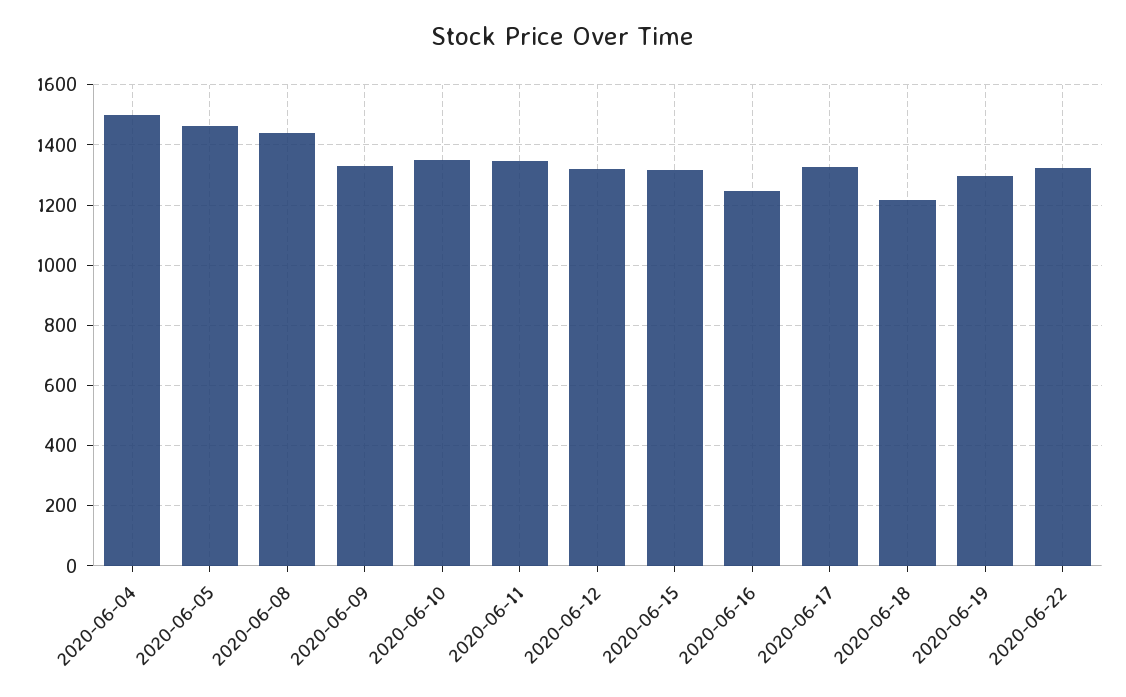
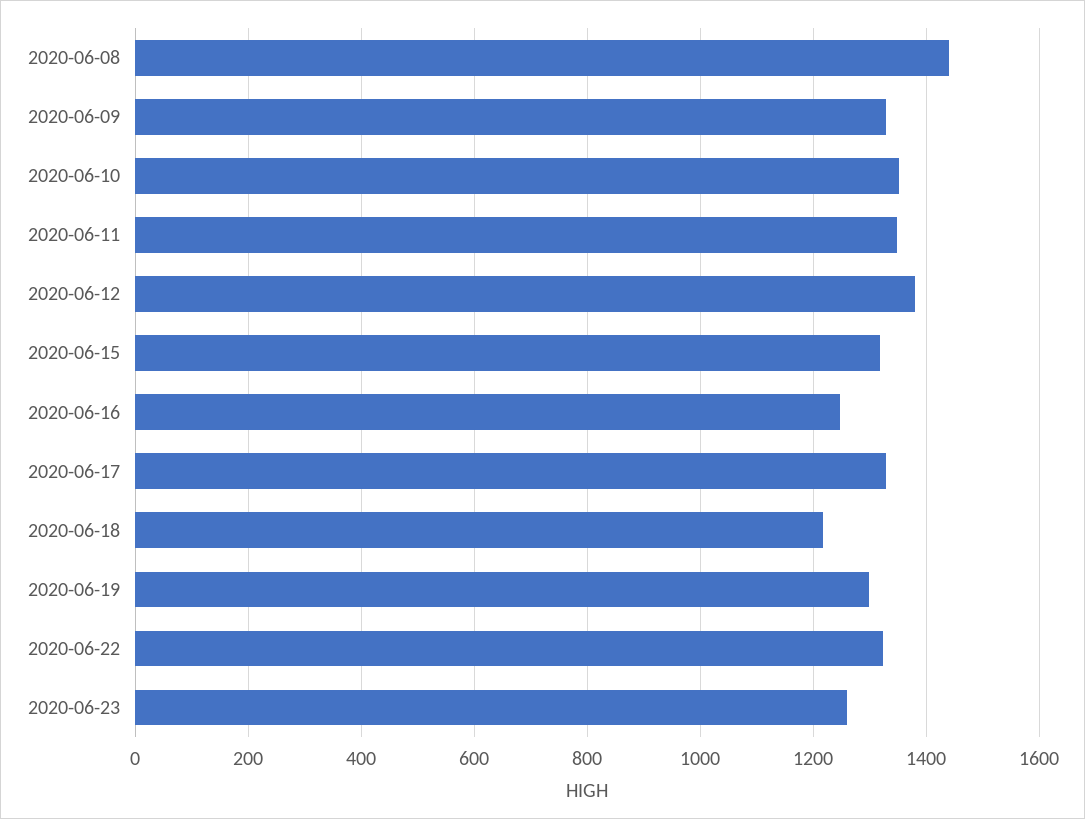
2020-06-04: 1500 -> none
2020-06-05: 1460 -> none
2020-06-12: 1320 -> 1380
2020-06-23: none -> 1260

